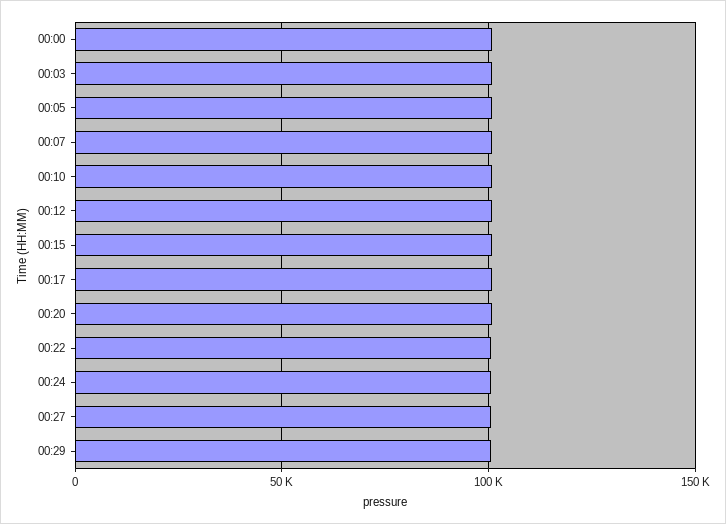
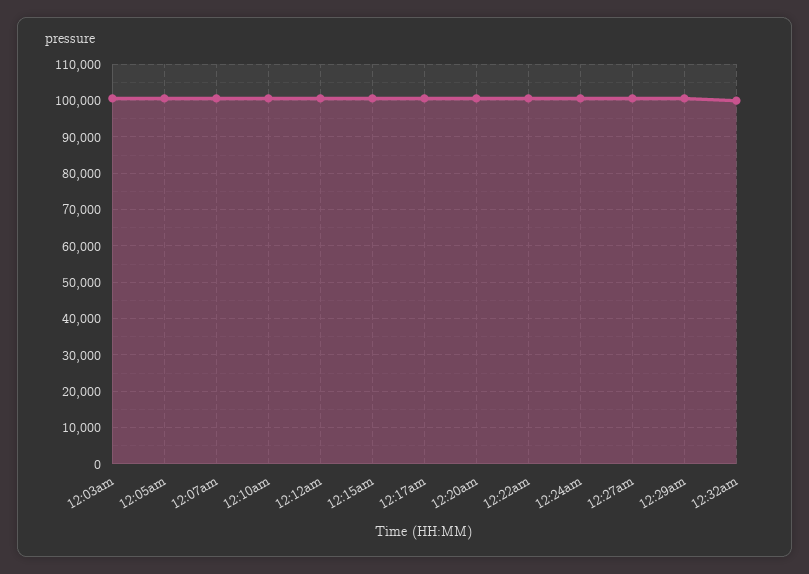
00:00: 100000 -> none
12:32am: none -> 100000

